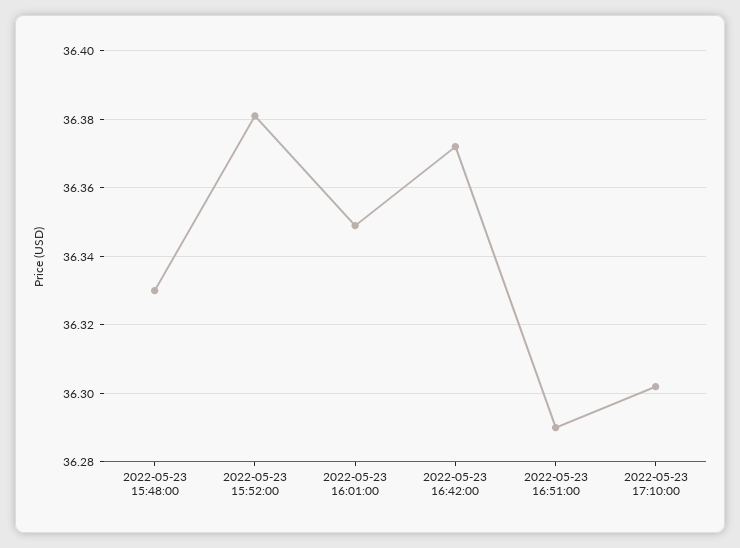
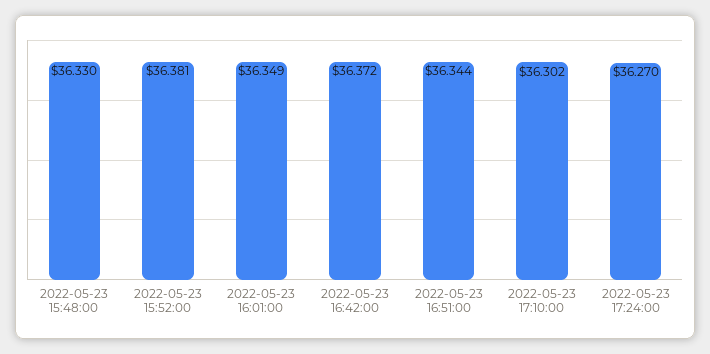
2022-05-23 16:51:00: 36.29 -> 36.344
2022-05-23 17:24:00: none -> 36.27

